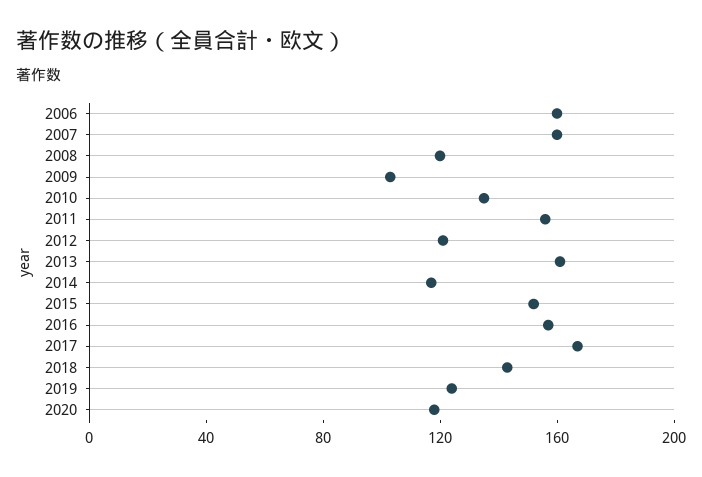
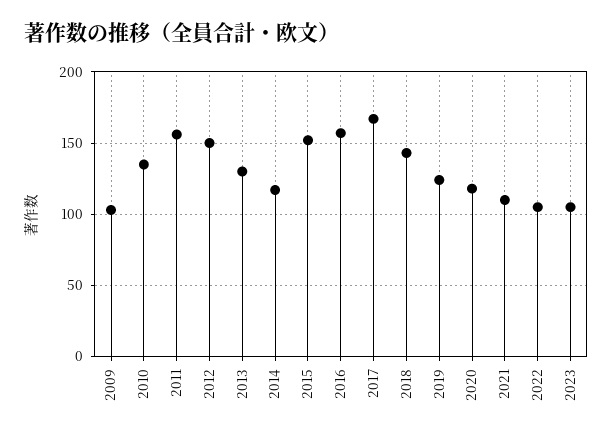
2006: 160 -> none
2007: 160 -> none
2008: 120 -> none
2012: 120 -> 150
2013: 160 -> 130
2021: none -> 110
2022: none -> 105
2023: none -> 105

